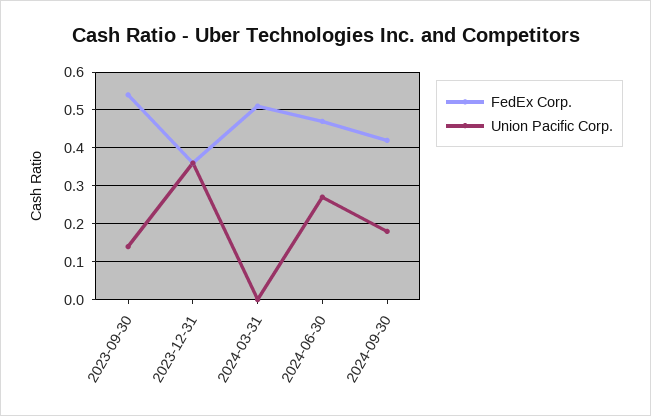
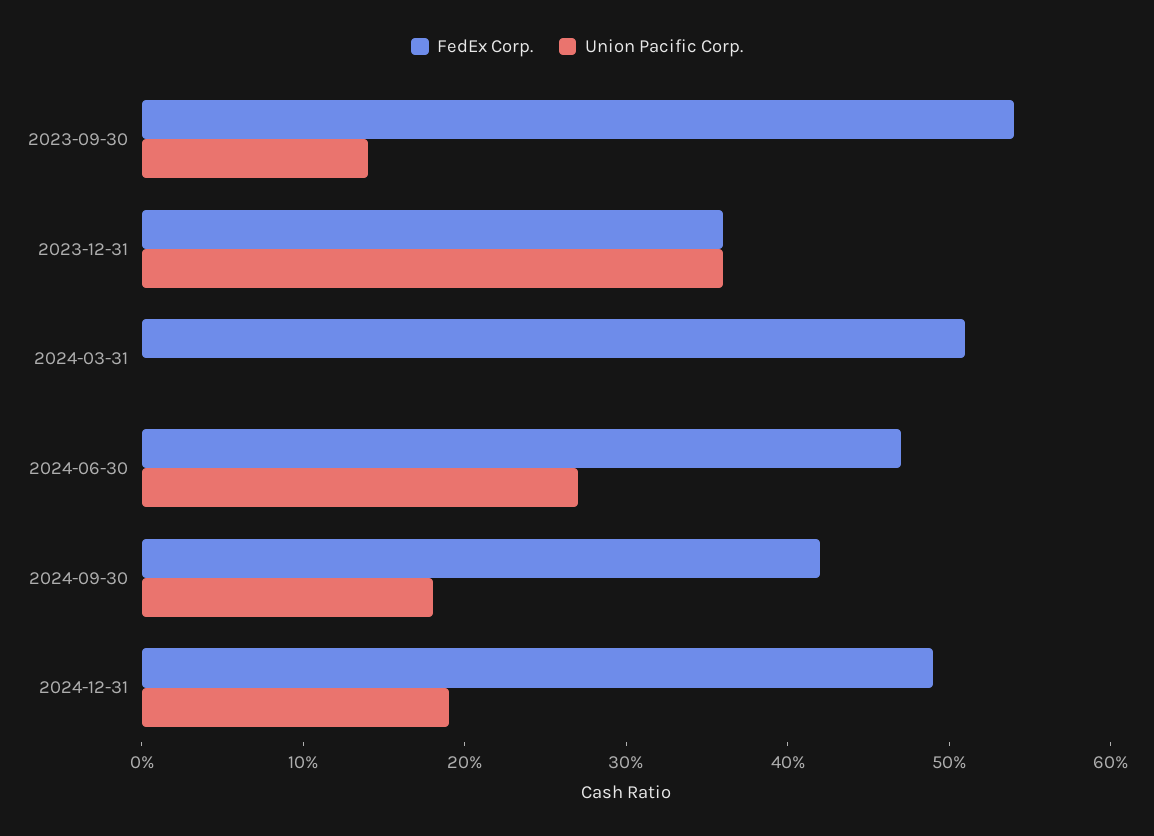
FedEx Corp., 2024-12-31: none -> 0.49
Union Pacific Corp., 2024-12-31: none -> 0.19

